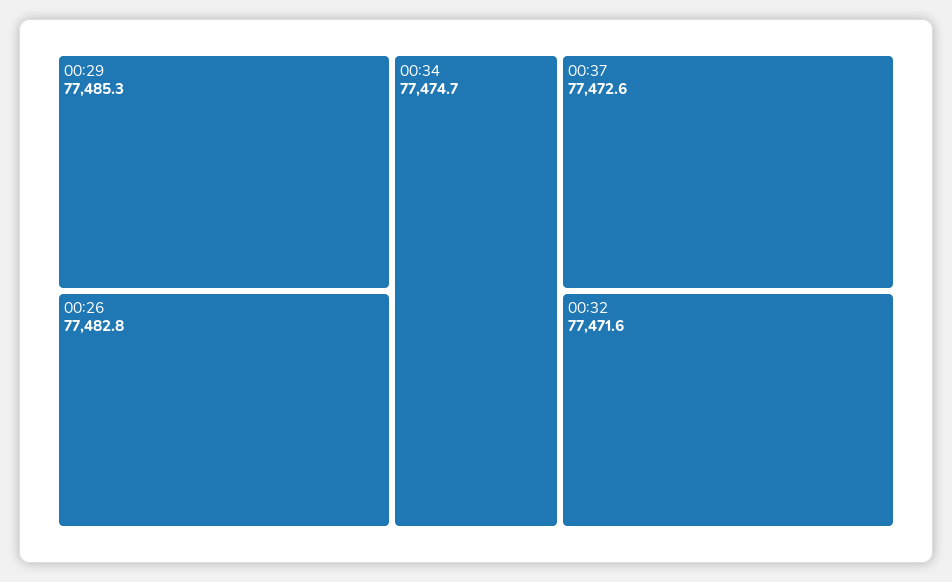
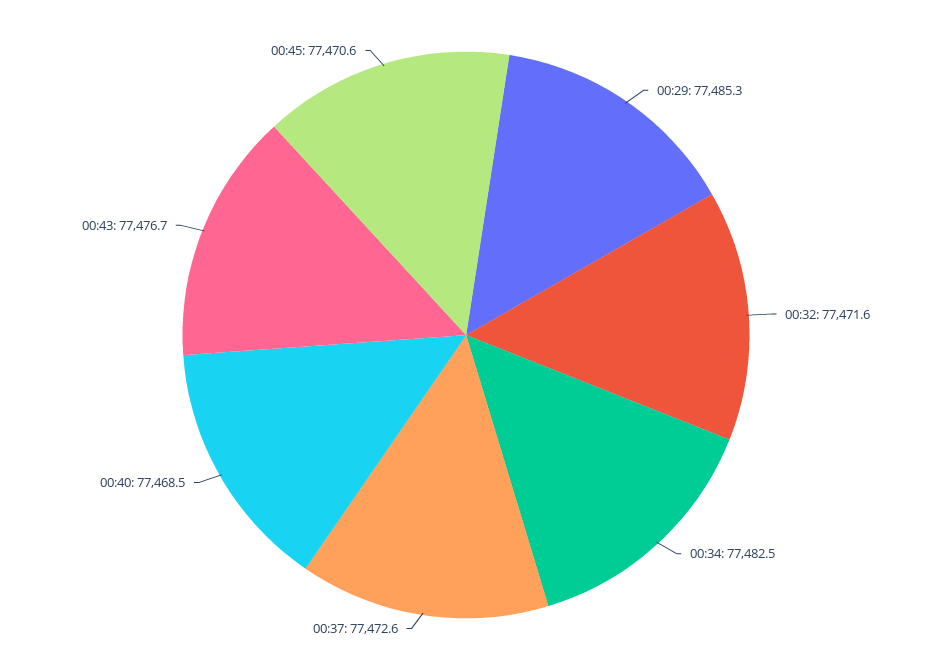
00:26: 77482.8 -> none
00:34: 77474.7 -> 77482.5
00:40: none -> 77468.5
00:43: none -> 77476.7
00:45: none -> 77470.6

